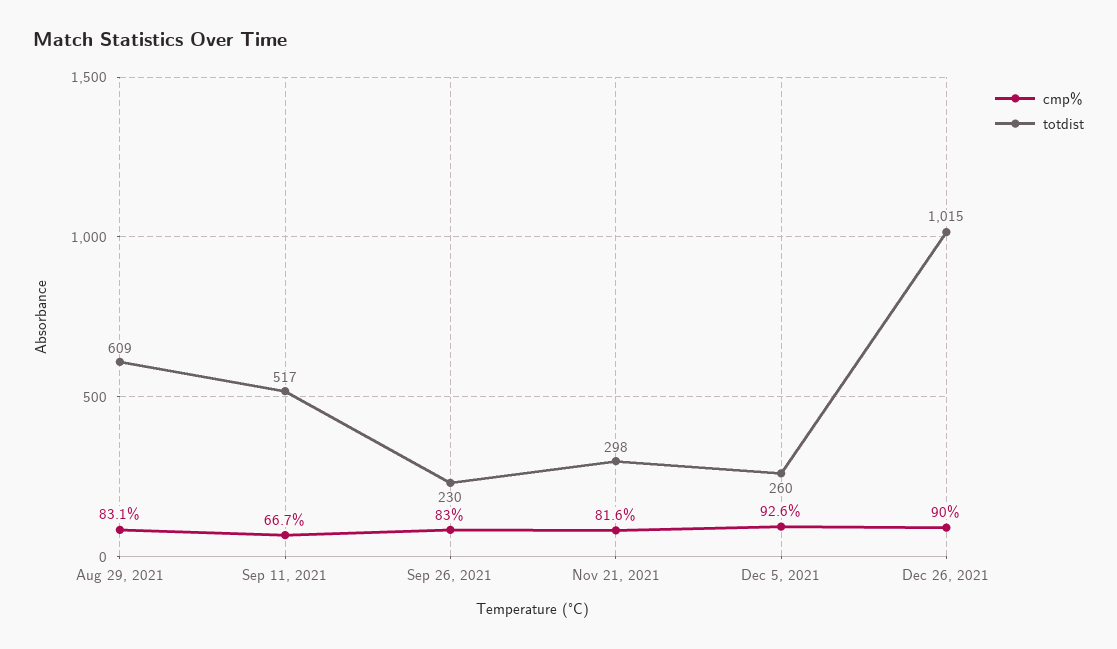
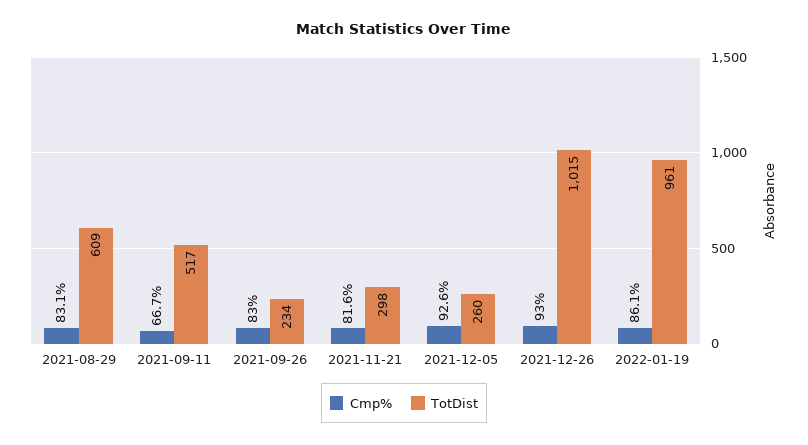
totdist, Sep 26, 2021: 230 -> 234
cmp%, Dec 26, 2021: 90 -> 93
cmp%, 2022-01-19: none -> 86.1
totdist, 2022-01-19: none -> 961

